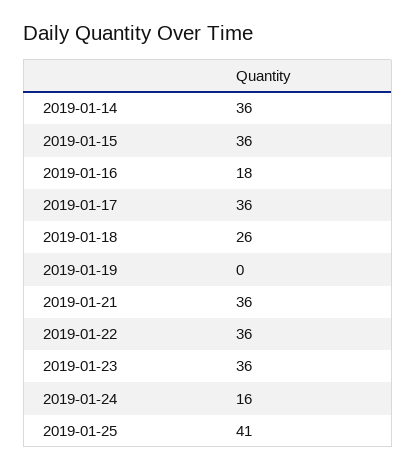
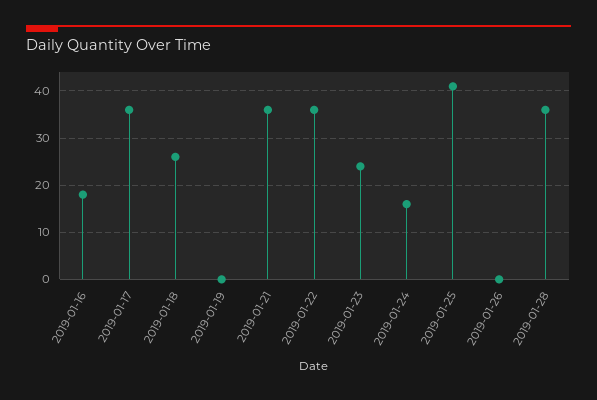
2019-01-14: 36 -> none
2019-01-15: 36 -> none
2019-01-23: 36 -> 25
2019-01-26: none -> 0
2019-01-28: none -> 35

